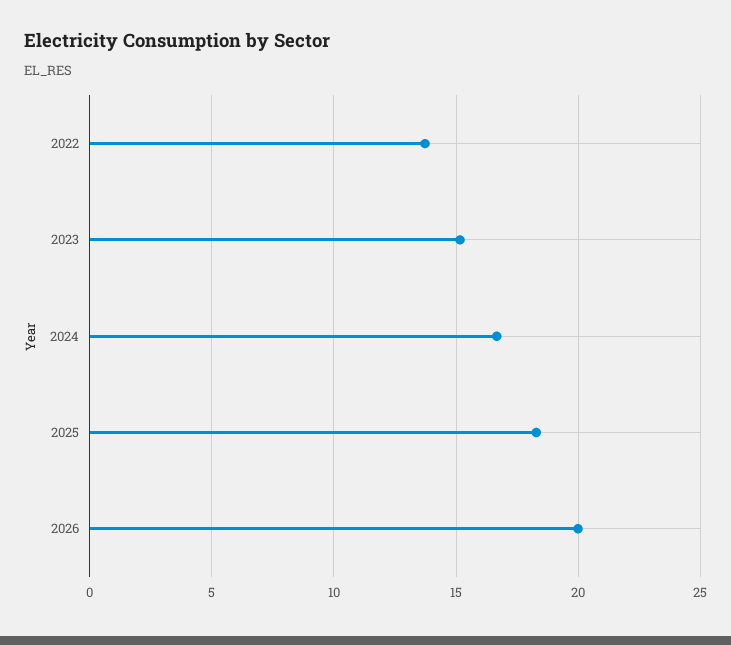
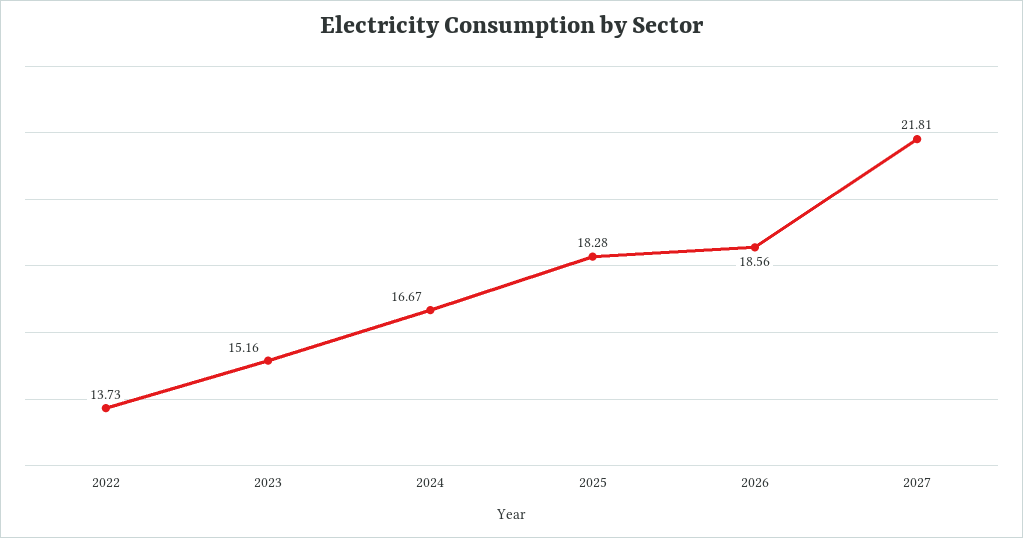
2026: 20 -> 18.56
2027: none -> 21.81

